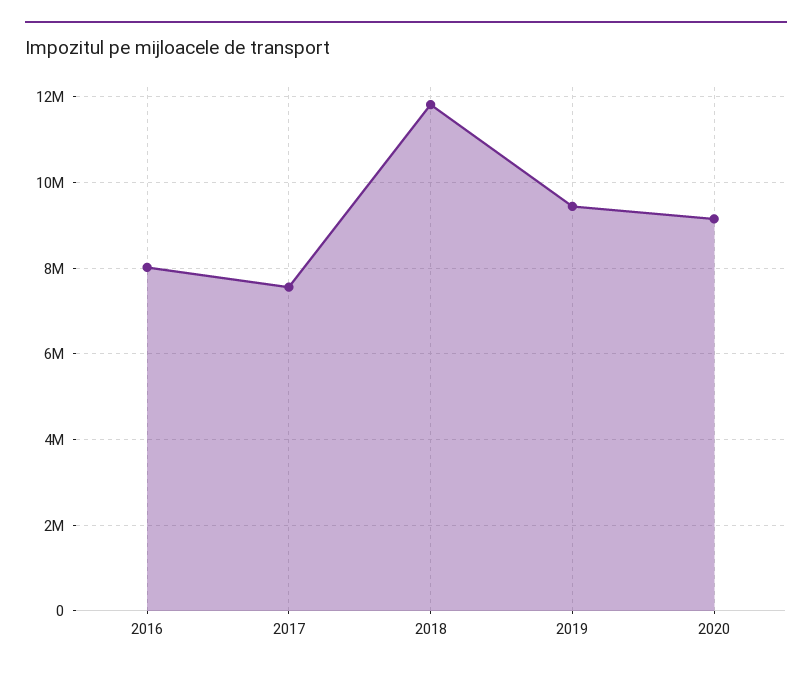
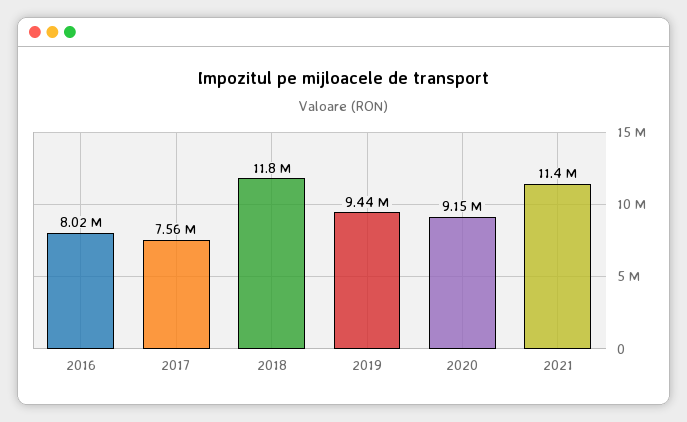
2021: none -> 11400000

